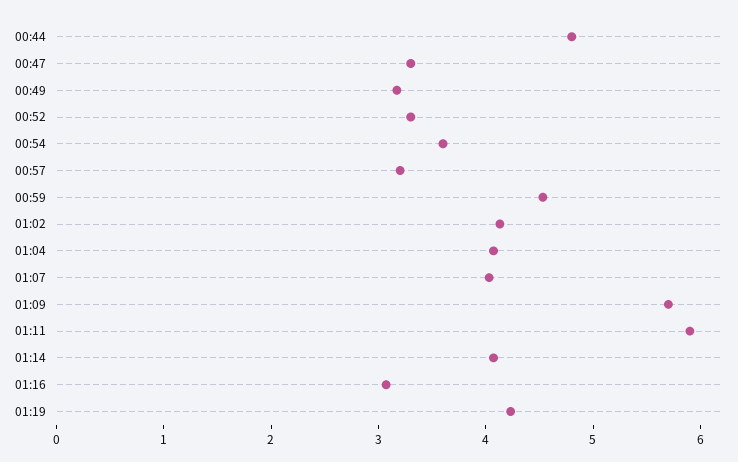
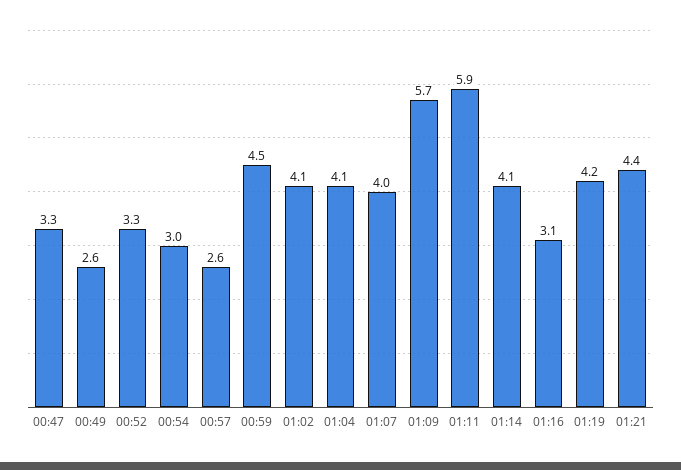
00:44: 4.8 -> none
00:49: 3.2 -> 2.6
00:54: 3.6 -> 3
00:57: 3.2 -> 2.6
01:21: none -> 4.4

